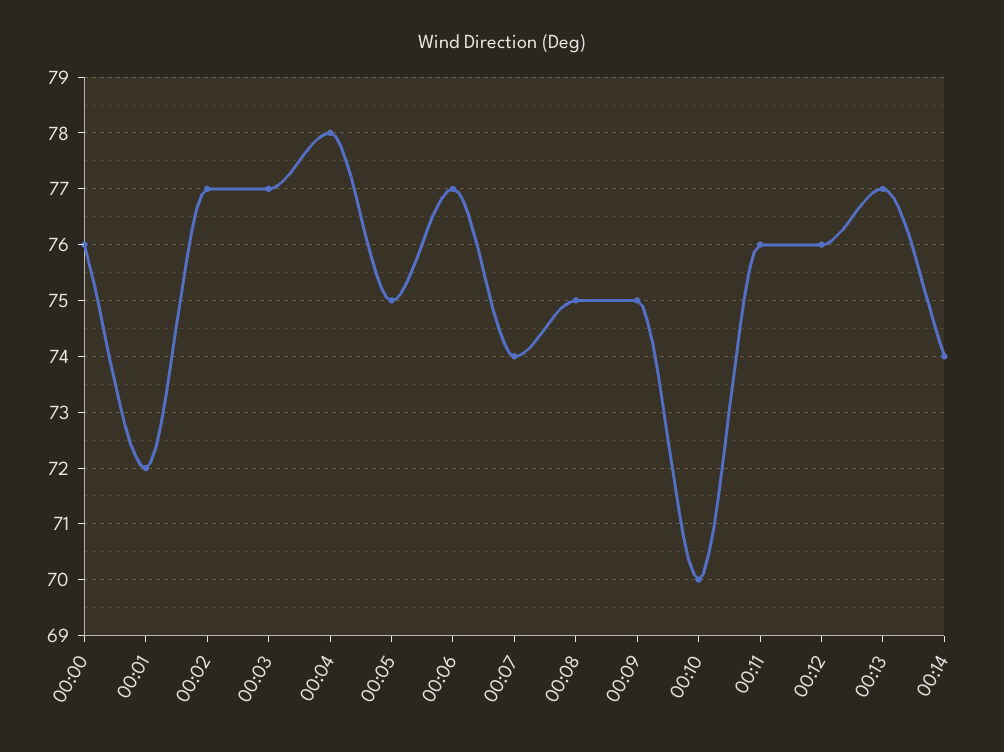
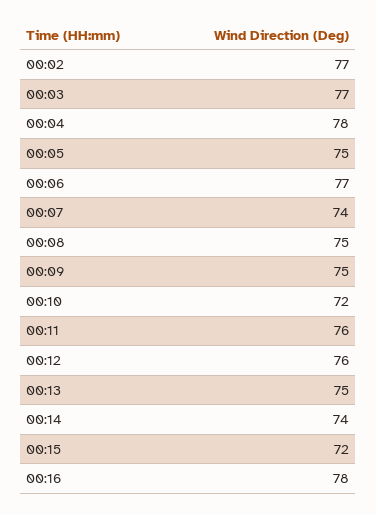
00:00: 76 -> none
00:01: 72 -> none
00:10: 70 -> 72
00:13: 77 -> 75
00:15: none -> 72
00:16: none -> 78

